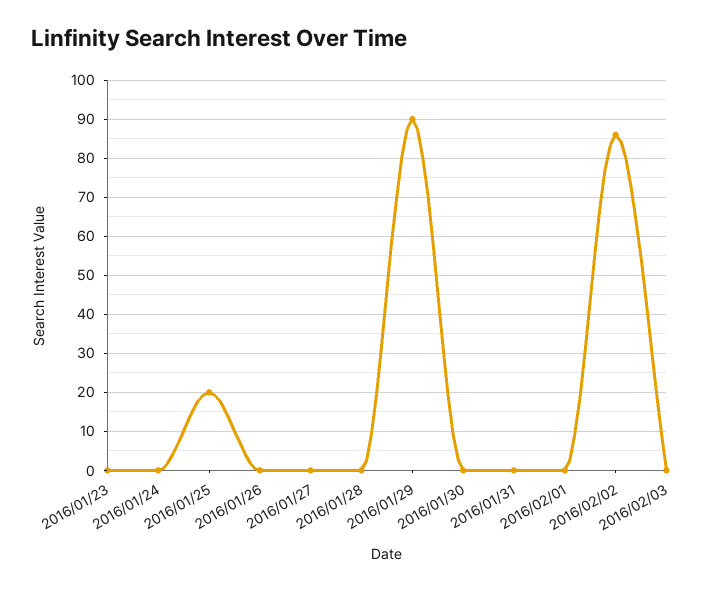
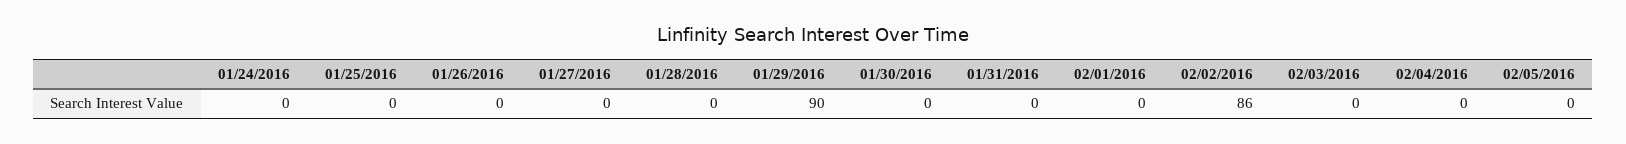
2016/01/23: 0 -> none
2016/01/25: 20 -> 0
02/04/2016: none -> 0
02/05/2016: none -> 0

